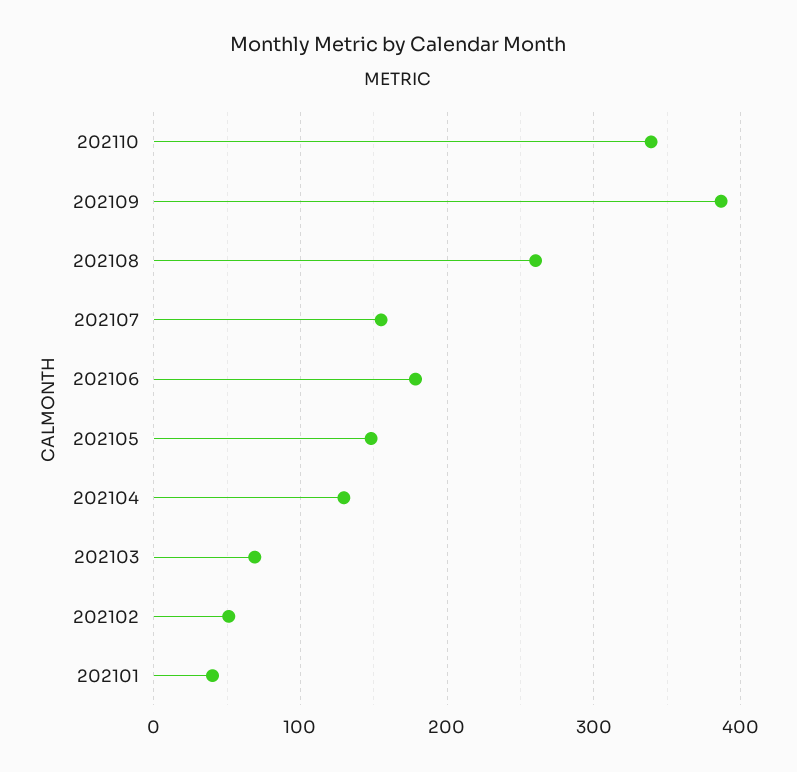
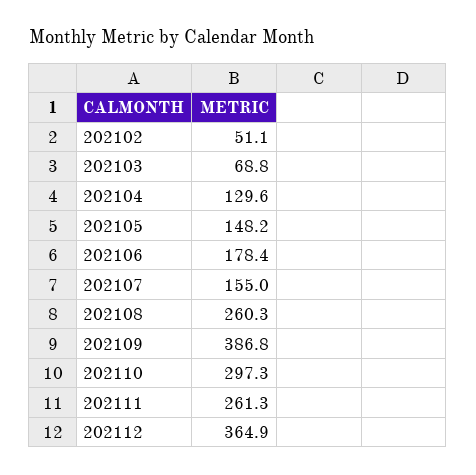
202110: 340 -> 297.3
202101: 40 -> none
202111: none -> 261.3
202112: none -> 364.9

